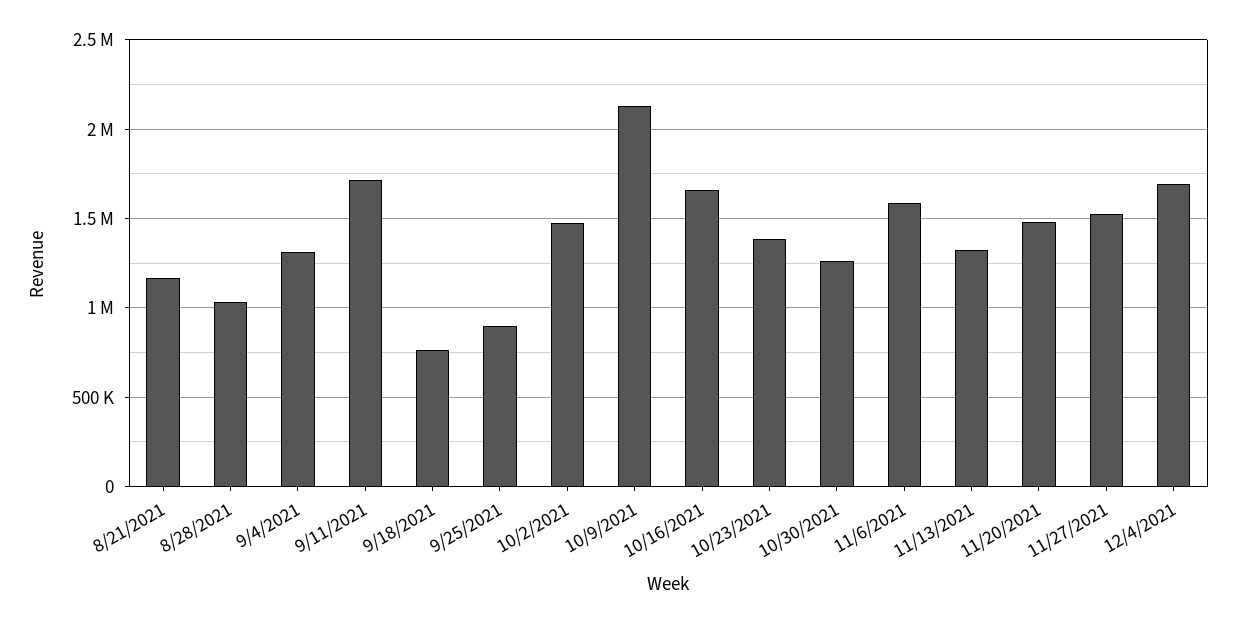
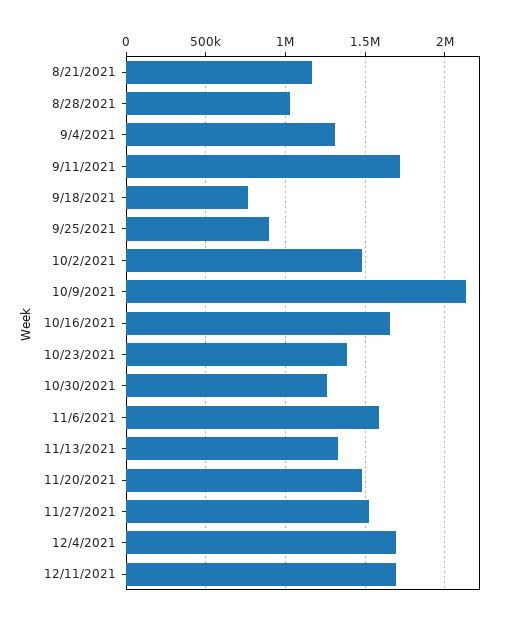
12/11/2021: none -> 1700000

